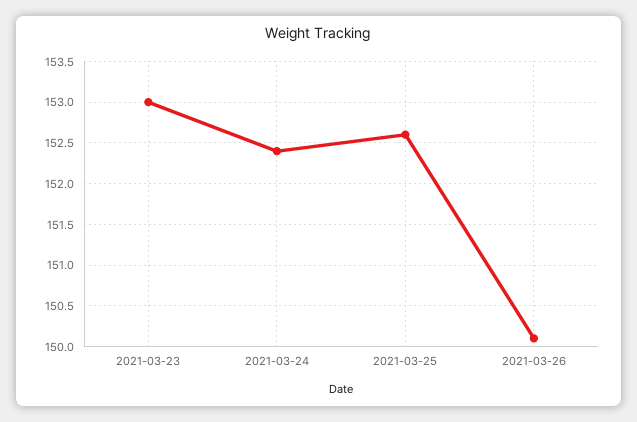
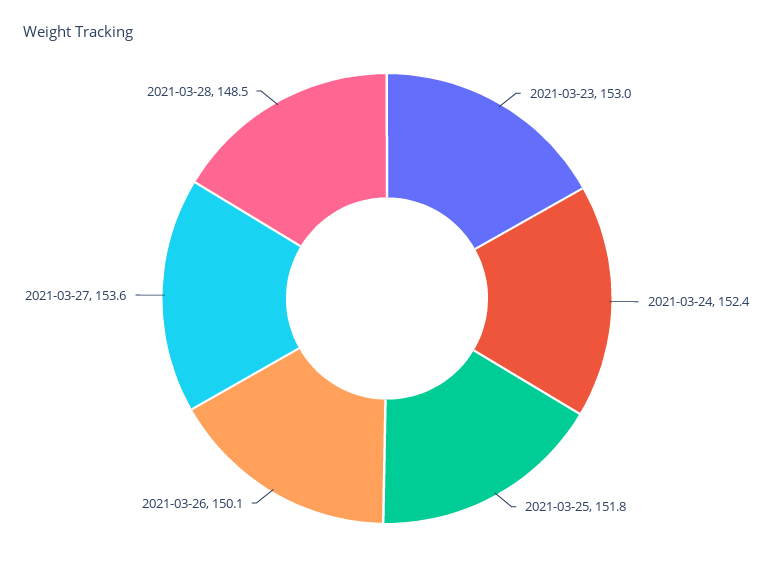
2021-03-25: 152.6 -> 151.8
2021-03-27: none -> 153.6
2021-03-28: none -> 148.5

